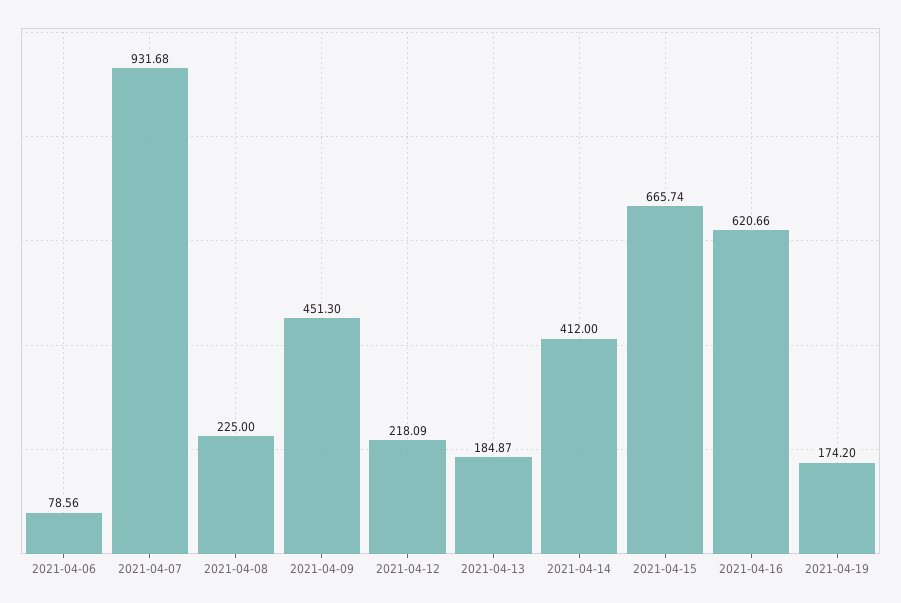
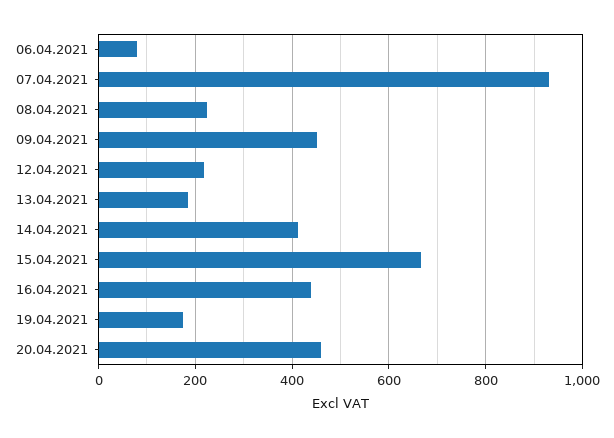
2021-04-16: 620.66 -> 440
20.04.2021: none -> 460

